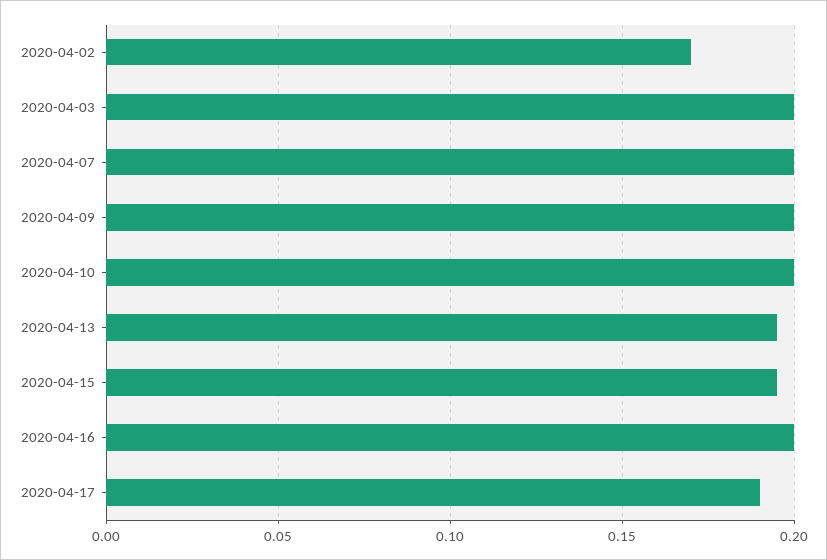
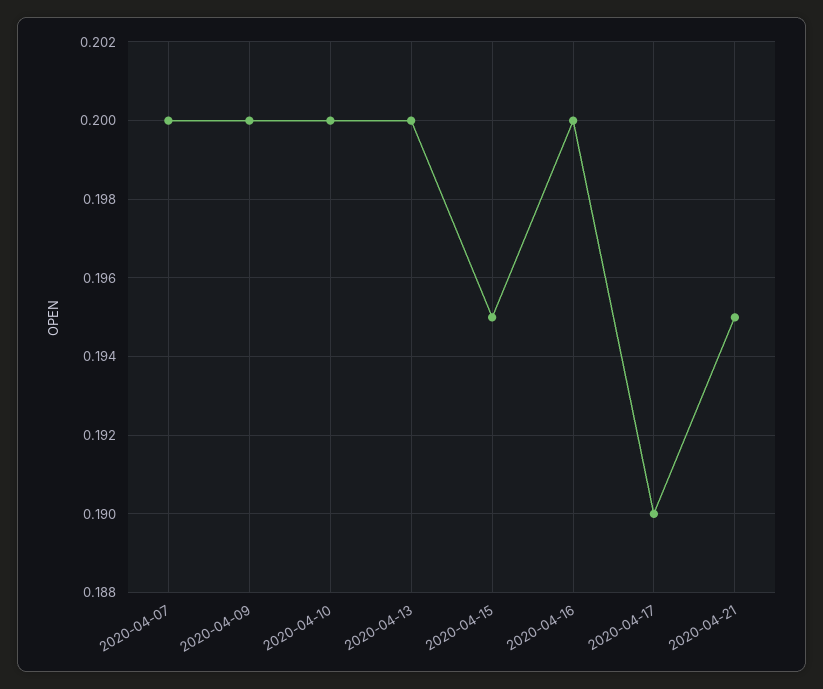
2020-04-02: 0.17 -> none
2020-04-03: 0.2 -> none
2020-04-13: 0.195 -> 0.2
2020-04-21: none -> 0.195

